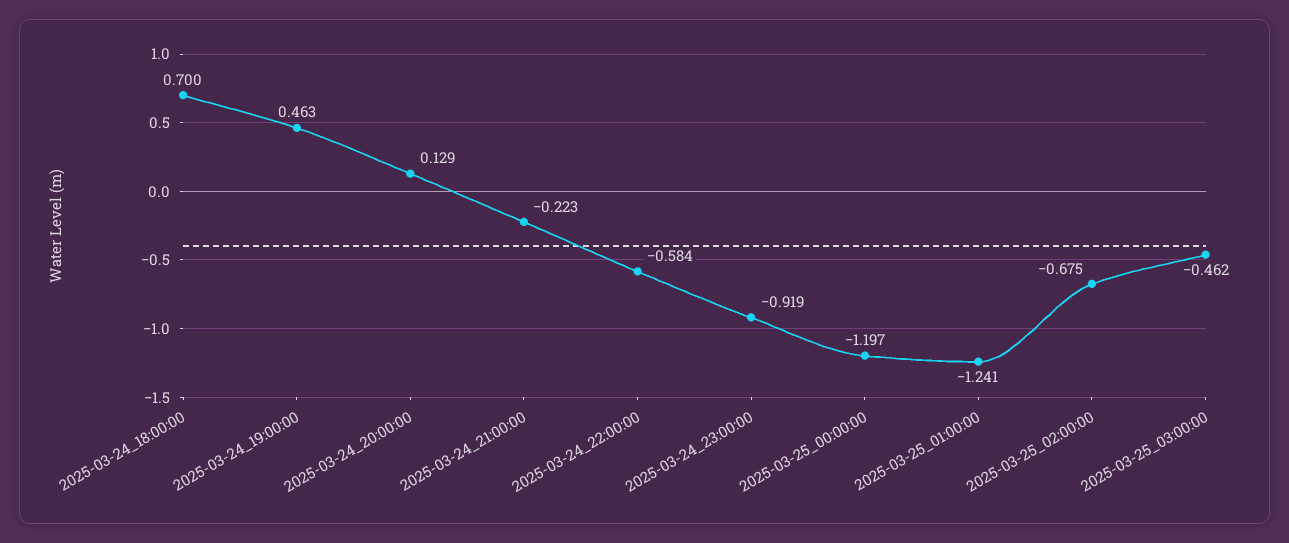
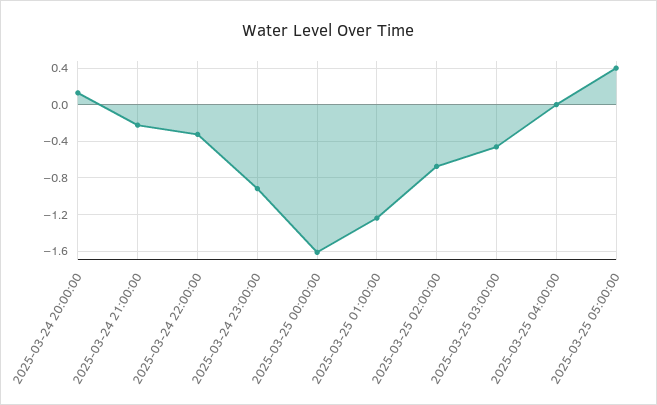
2025-03-24_18:00:00: 0.7 -> none
2025-03-24_19:00:00: 0.463 -> none
2025-03-24_22:00:00: -0.584 -> -0.3
2025-03-25_00:00:00: -1.197 -> -1.6
2025-03-25 04:00:00: none -> 0
2025-03-25 05:00:00: none -> 0.4

